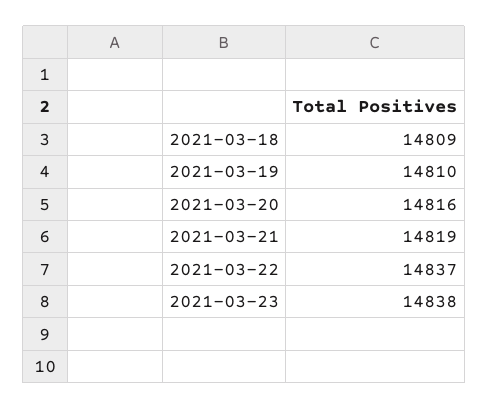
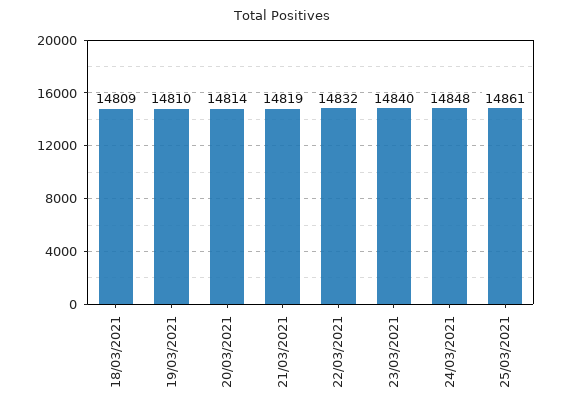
2021-03-20: 14816 -> 14814
2021-03-22: 14837 -> 14832
2021-03-23: 14838 -> 14840
24/03/2021: none -> 14848
25/03/2021: none -> 14861

